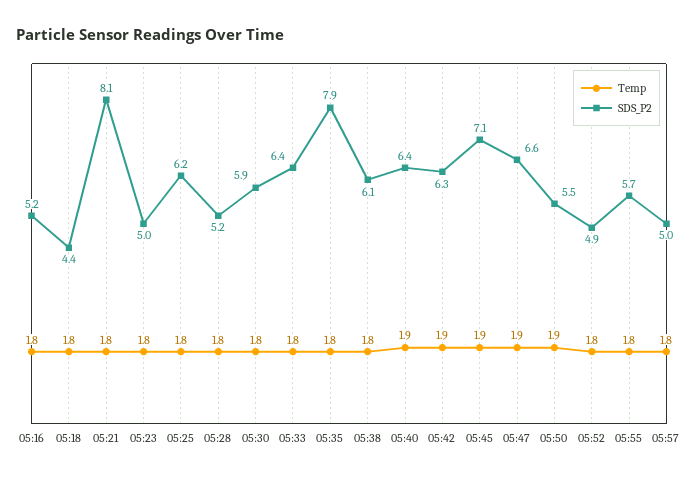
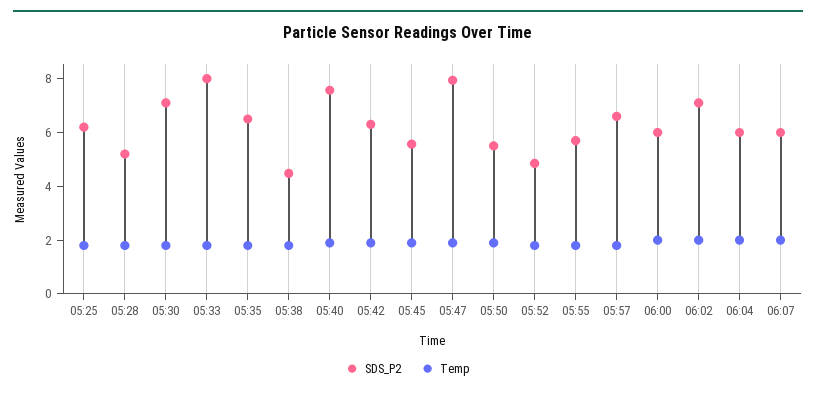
Temp, 05:16: 1.8 -> none
SDS_P2, 05:16: 5.2 -> none
Temp, 05:18: 1.8 -> none
SDS_P2, 05:18: 4.4 -> none
Temp, 05:21: 1.8 -> none
SDS_P2, 05:21: 8.1 -> none
Temp, 05:23: 1.8 -> none
SDS_P2, 05:23: 5 -> none
SDS_P2, 05:30: 5.9 -> 7
SDS_P2, 05:33: 6.4 -> 8
SDS_P2, 05:35: 7.9 -> 6.5
SDS_P2, 05:38: 6.1 -> 4.5
SDS_P2, 05:40: 6.4 -> 7.5
SDS_P2, 05:45: 7.1 -> 5.5
SDS_P2, 05:47: 6.6 -> 8
SDS_P2, 05:57: 5 -> 6.5
SDS_P2, 06:00: none -> 6
Temp, 06:00: none -> 2
SDS_P2, 06:02: none -> 7
Temp, 06:02: none -> 2
SDS_P2, 06:04: none -> 6
Temp, 06:04: none -> 2
SDS_P2, 06:07: none -> 6
Temp, 06:07: none -> 2

